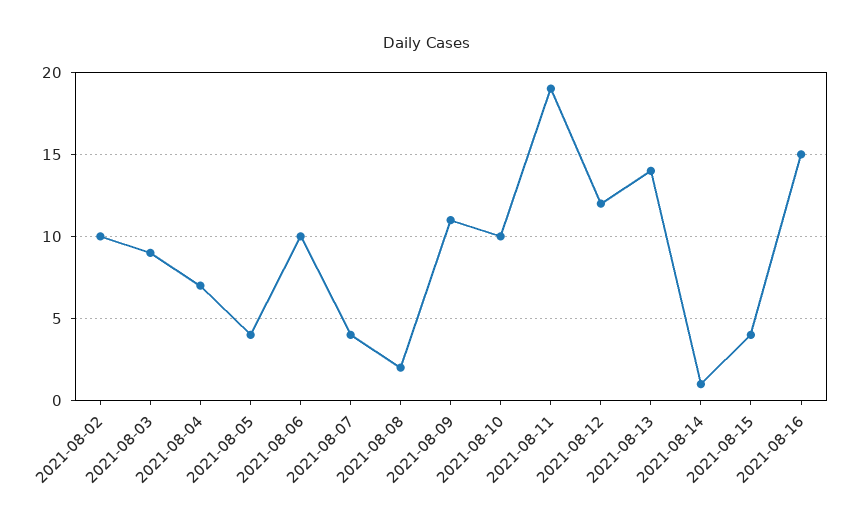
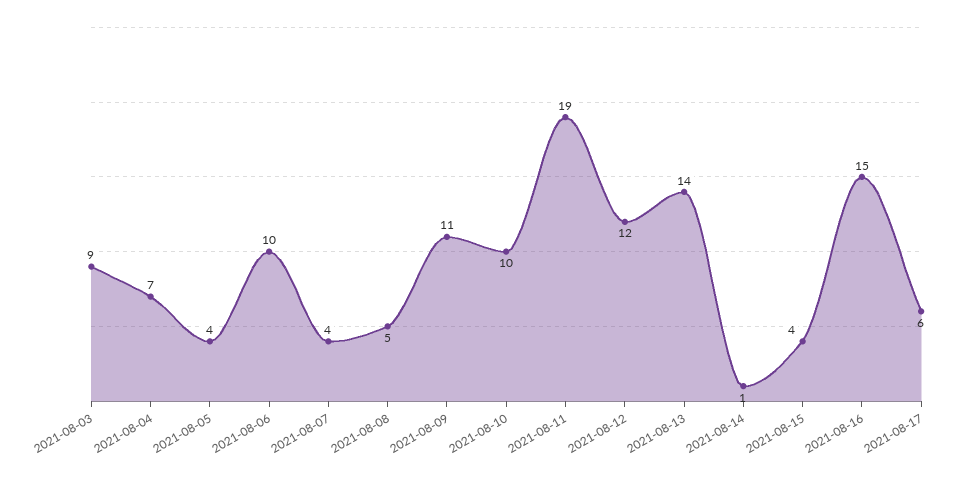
2021-08-02: 10 -> none
2021-08-08: 2 -> 5
2021-08-17: none -> 6

